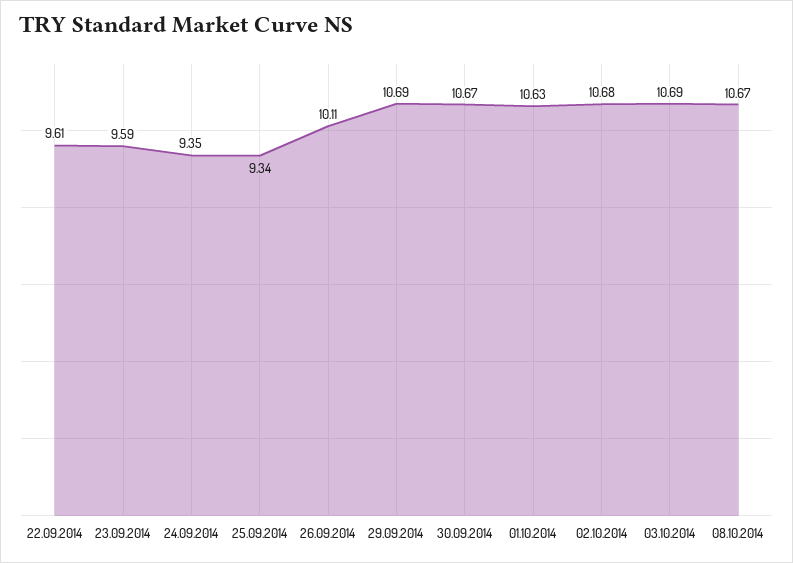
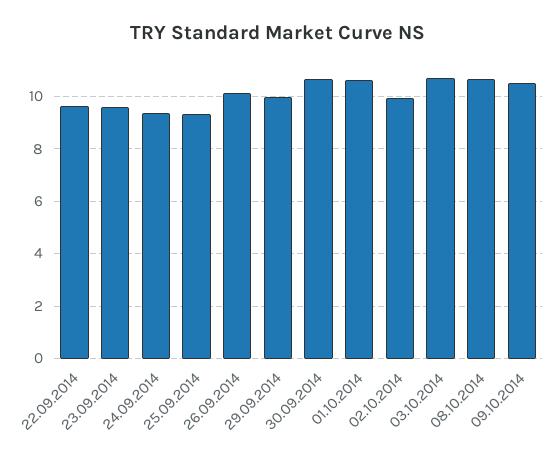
29.09.2014: 10.69 -> 10
02.10.2014: 10.68 -> 10
09.10.2014: none -> 10.5

